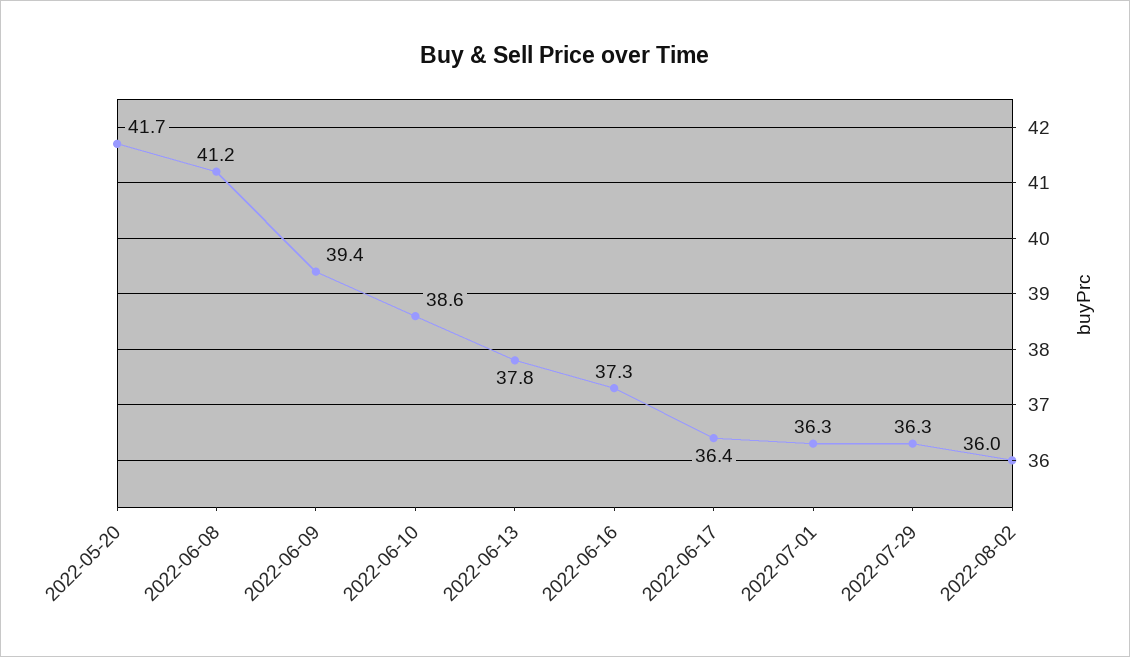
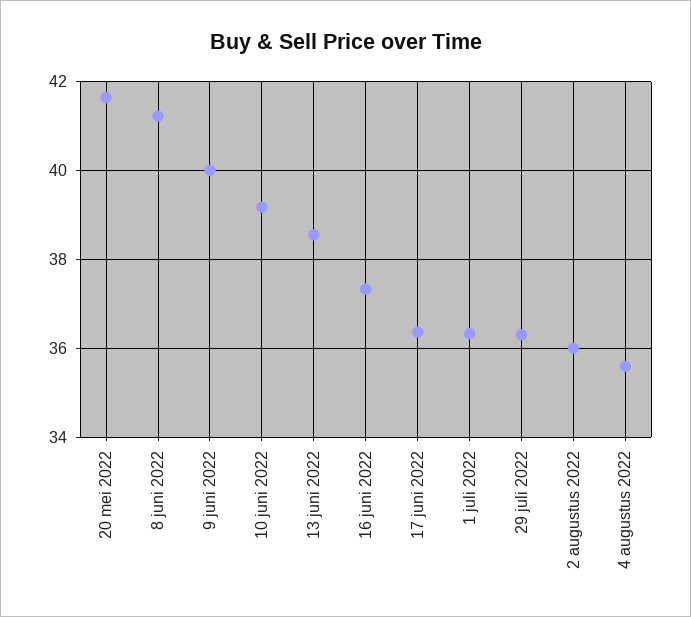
2022-06-09: 39.4 -> 40
2022-06-10: 38.6 -> 39.2
2022-06-13: 37.8 -> 38.6
4 augustus 2022: none -> 35.6

